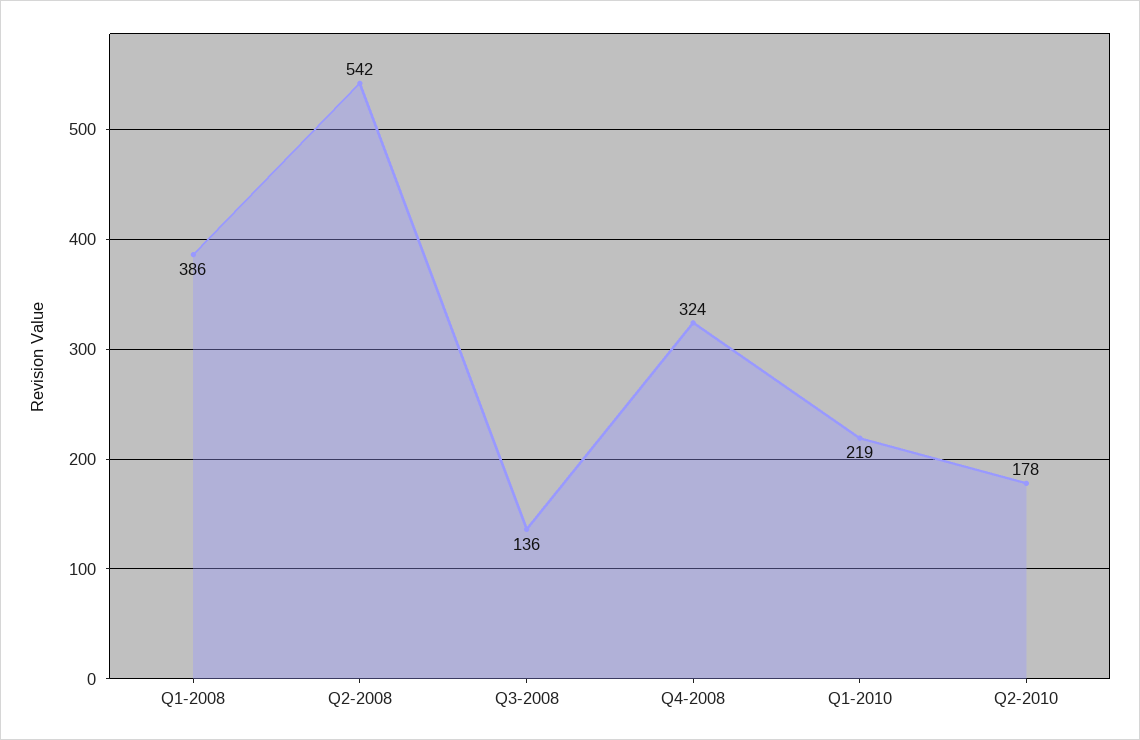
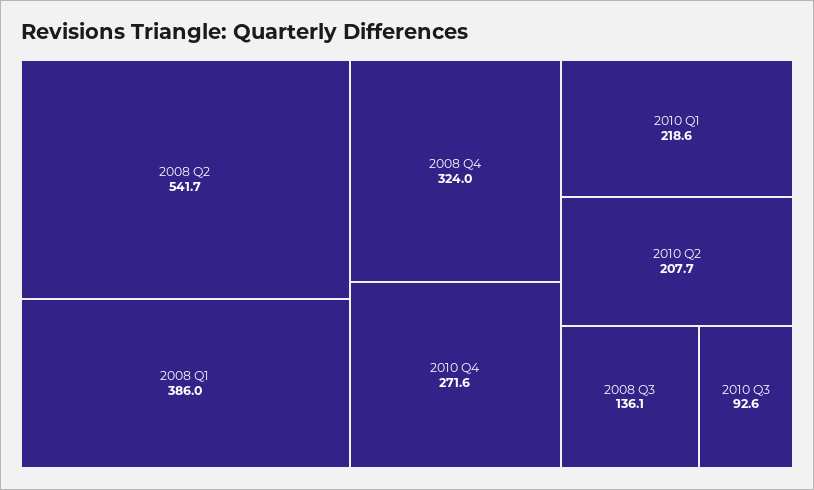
Q2-2010: 178 -> 207.7
2010 Q4: none -> 271.6
2010 Q3: none -> 92.6

